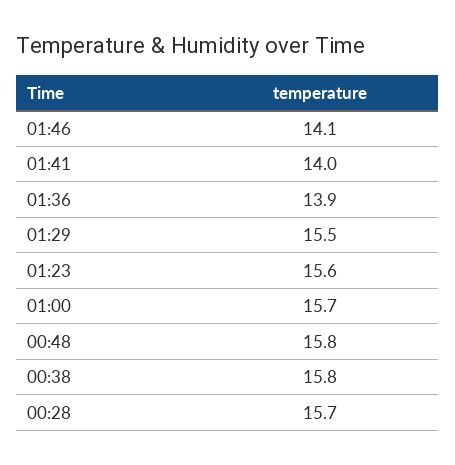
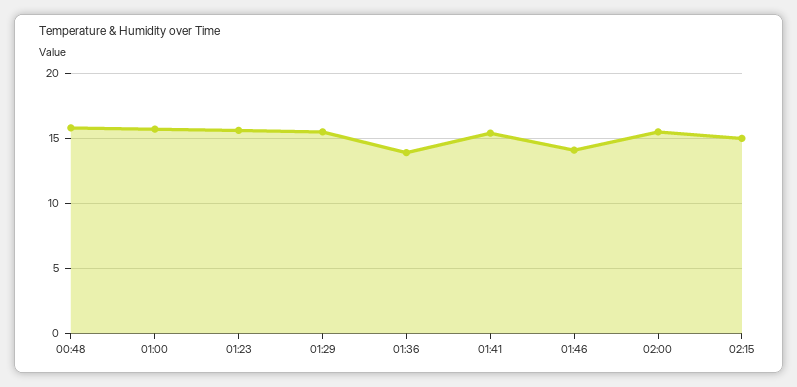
01:41: 14 -> 15.5
00:38: 15.8 -> none
00:28: 15.7 -> none
02:00: none -> 15.5
02:15: none -> 15

